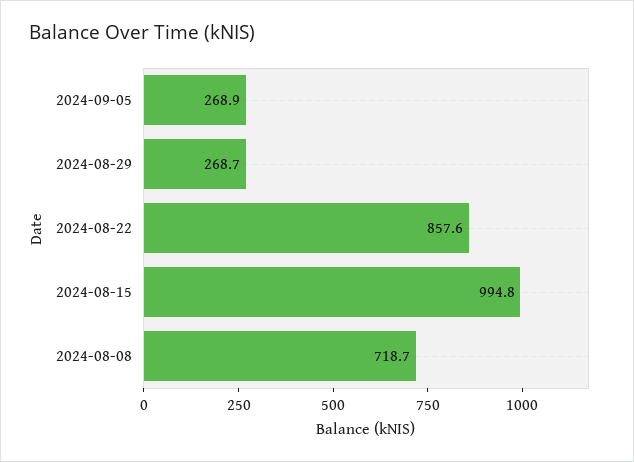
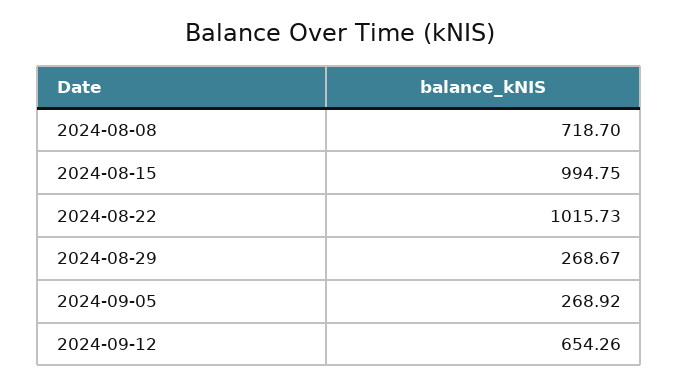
2024-08-22: 857.6 -> 1015.73
2024-09-12: none -> 654.26

